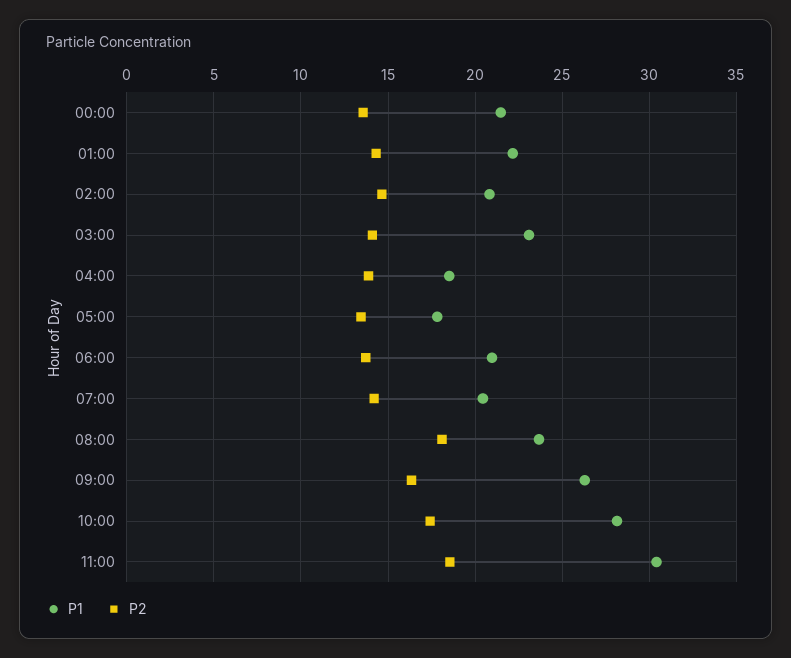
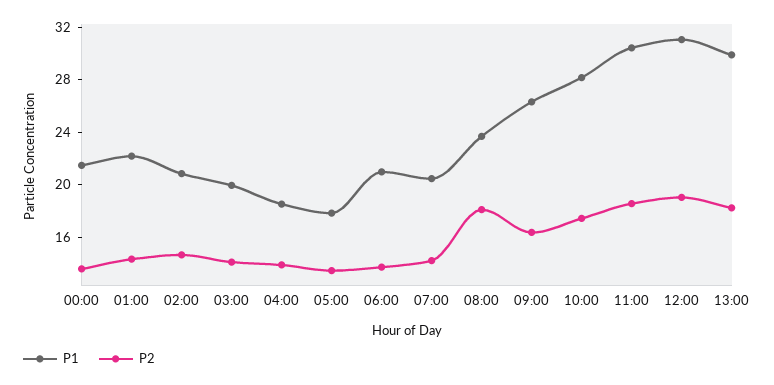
P1, 03:00: 23 -> 20
P1, 12:00: none -> 31
P2, 12:00: none -> 19
P1, 13:00: none -> 30
P2, 13:00: none -> 18

